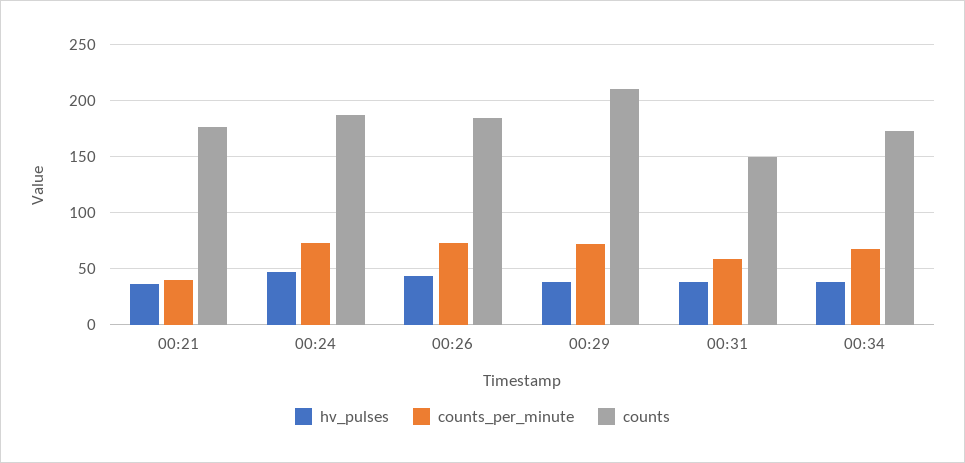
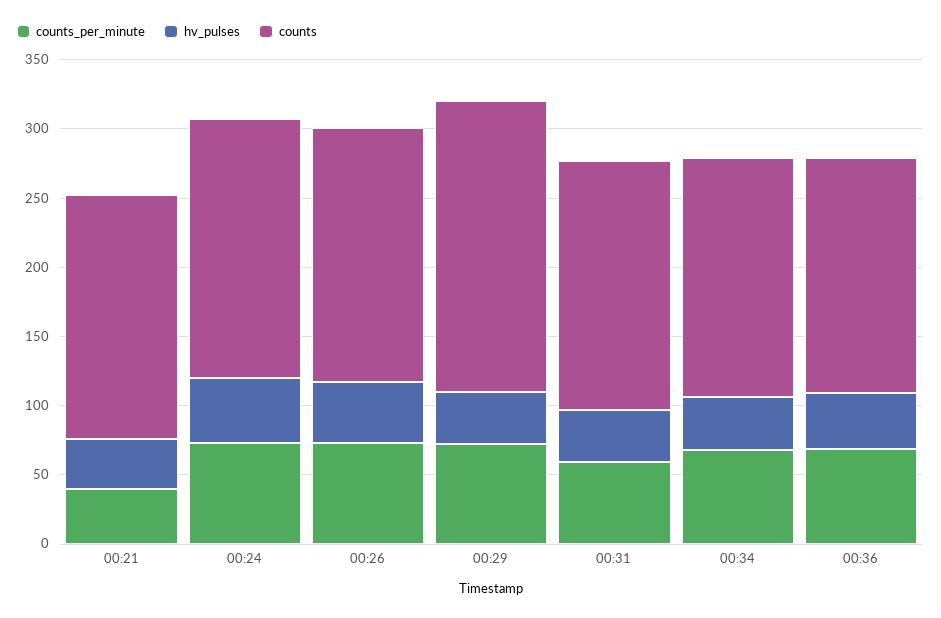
counts, 00:31: 150 -> 180
counts_per_minute, 00:36: none -> 70
hv_pulses, 00:36: none -> 40
counts, 00:36: none -> 170

